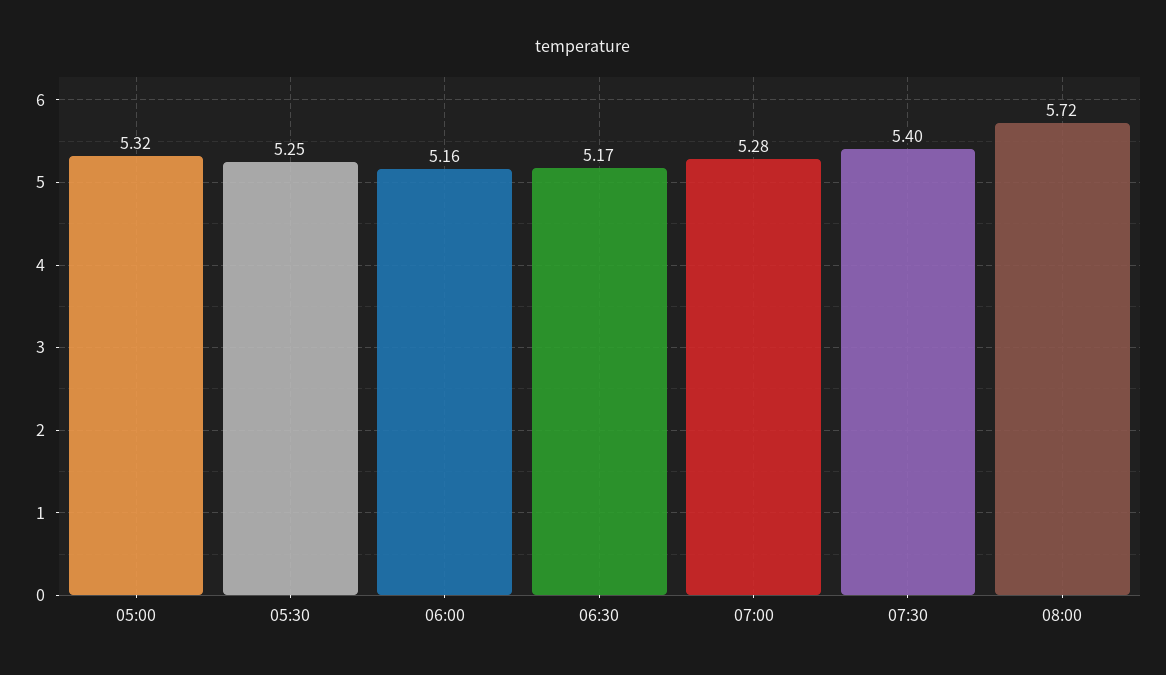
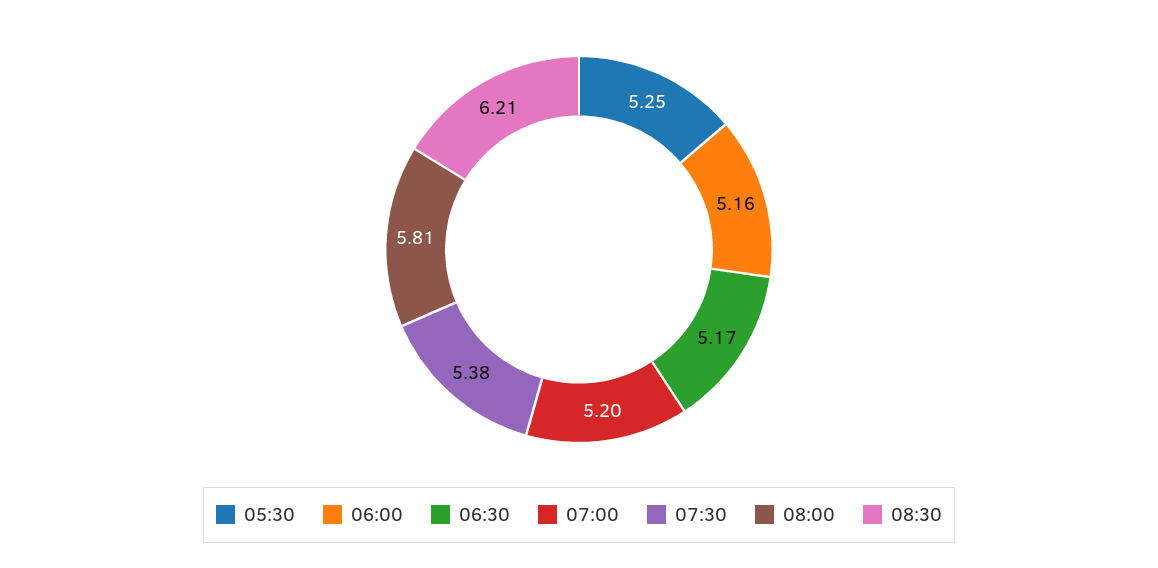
05:00: 5.32 -> none
07:00: 5.28 -> 5.2
07:30: 5.4 -> 5.38
08:00: 5.72 -> 5.81
08:30: none -> 6.21

